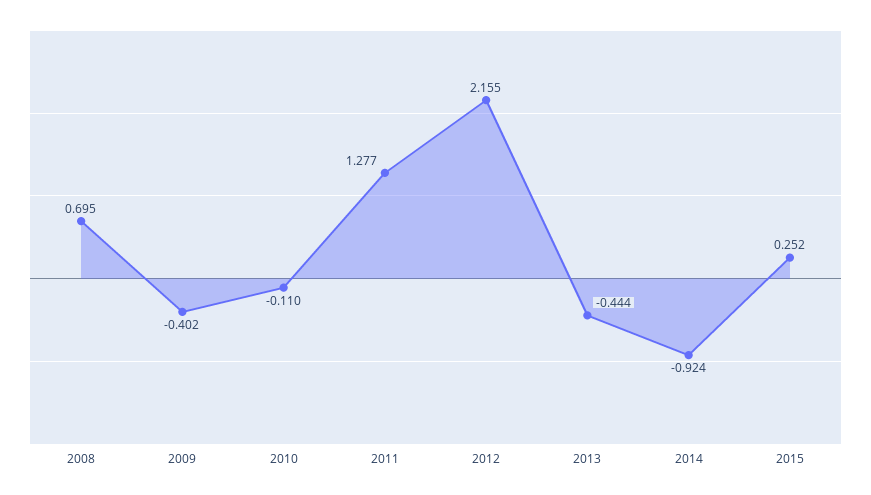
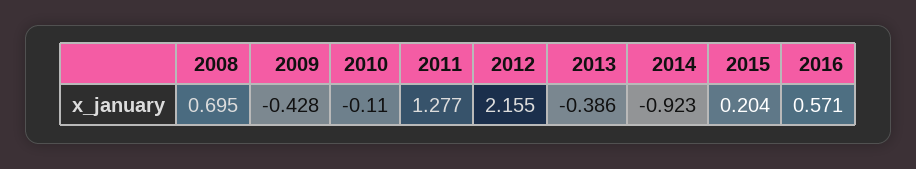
2009: -0.402 -> -0.428
2013: -0.444 -> -0.386
2014: -0.924 -> -0.923
2015: 0.252 -> 0.204
2016: none -> 0.571

